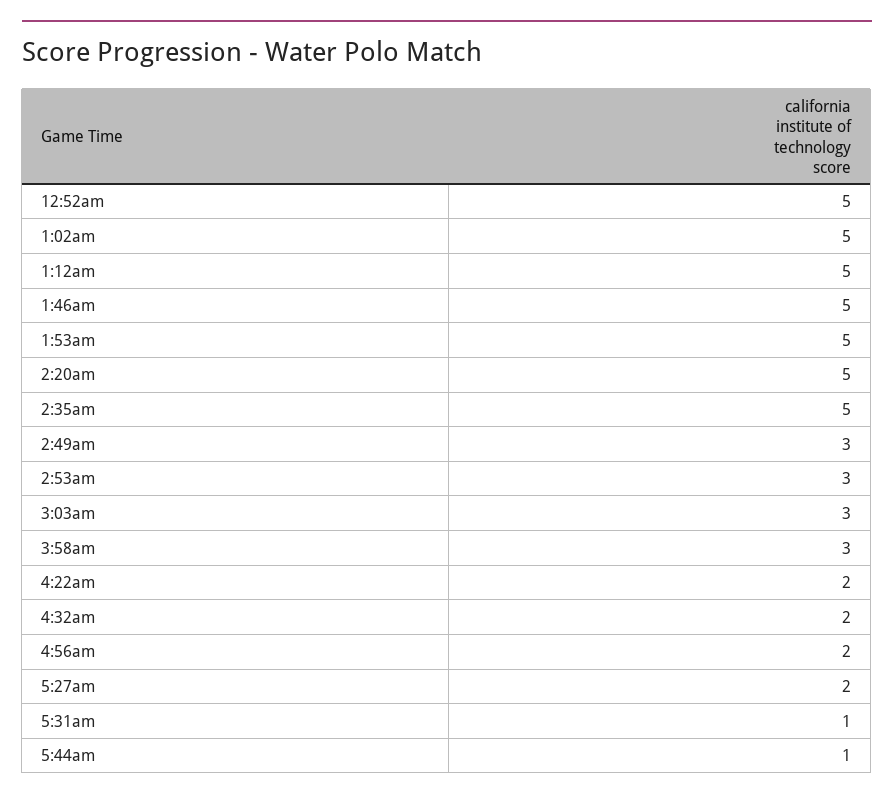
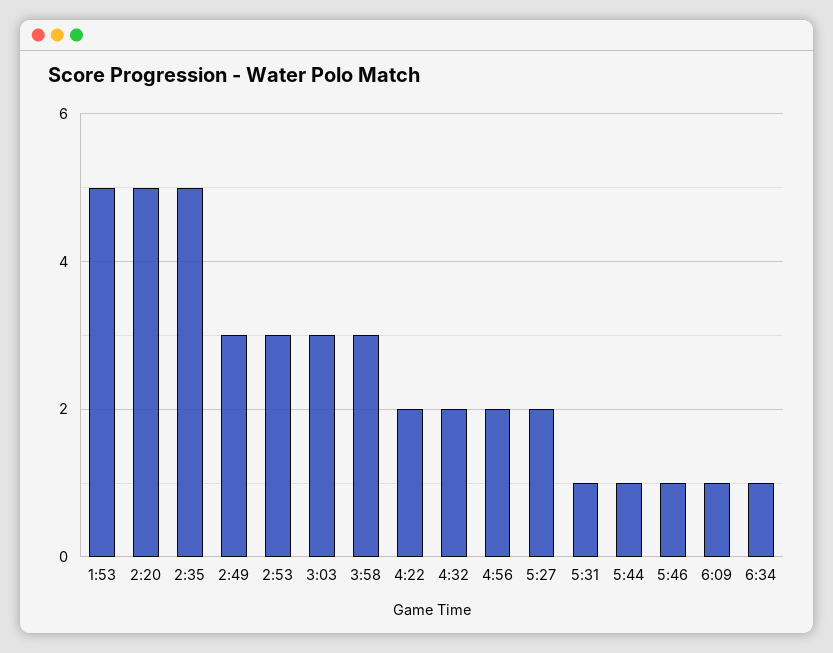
12:52am: 5 -> none
1:02am: 5 -> none
1:12am: 5 -> none
1:46am: 5 -> none
5:46: none -> 1
6:09: none -> 1
6:34: none -> 1

